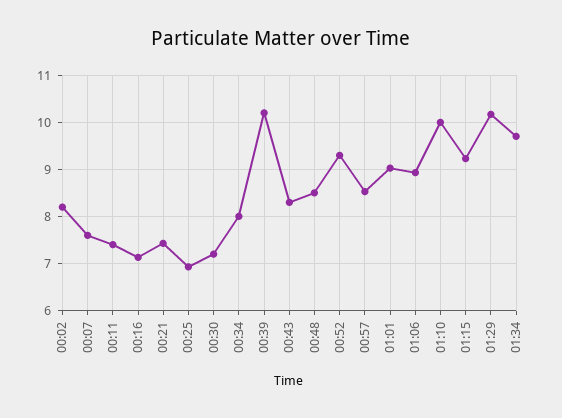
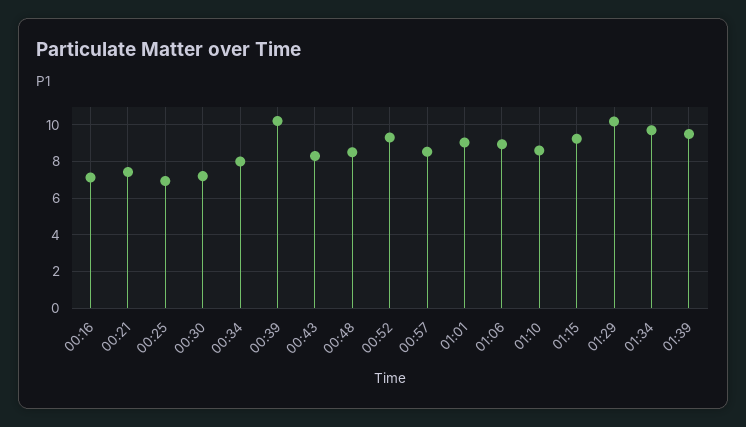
00:02: 8.2 -> none
00:07: 7.6 -> none
00:11: 7.4 -> none
01:10: 10 -> 8.5
01:39: none -> 9.5

